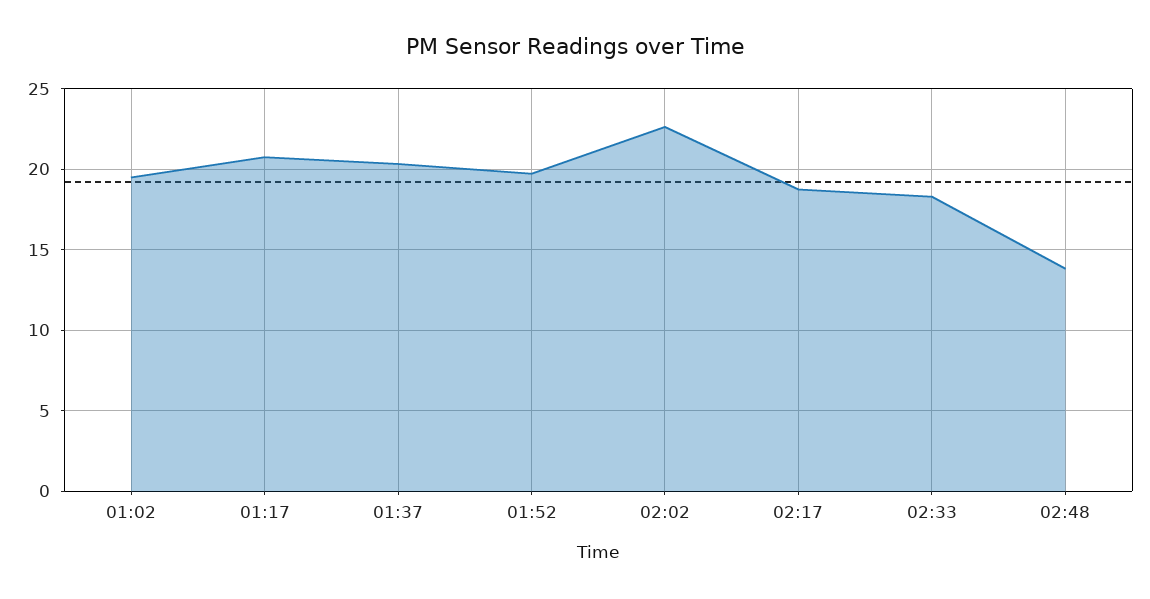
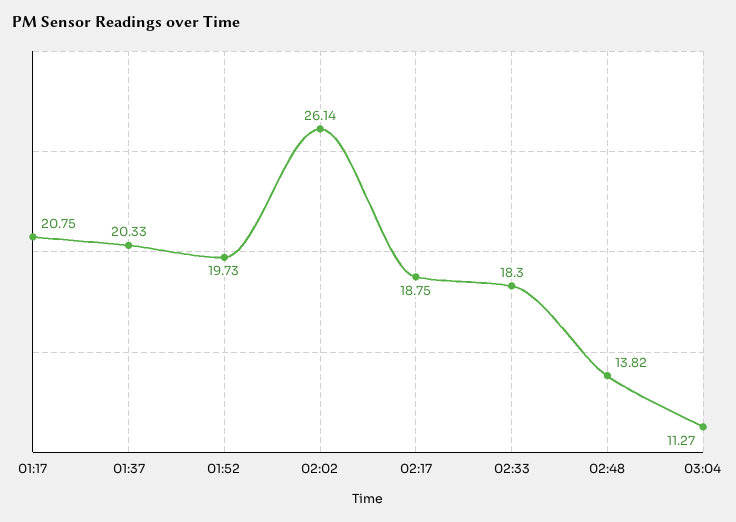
01:02: 19.5 -> none
02:02: 22.5 -> 26.14
03:04: none -> 11.27

